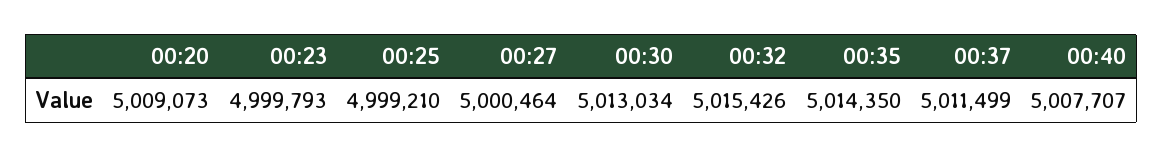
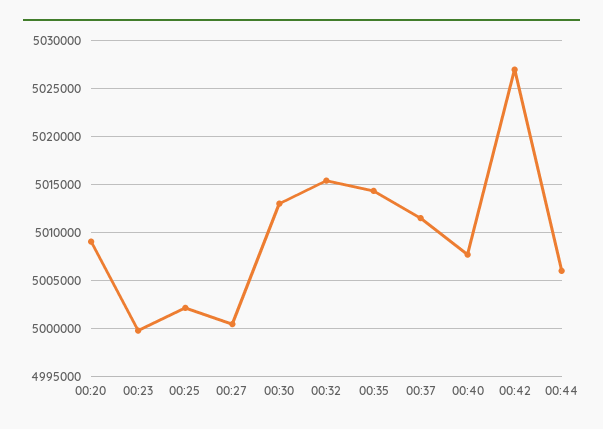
00:25: 4999210 -> 5002000
00:42: none -> 5027000
00:44: none -> 5006000

